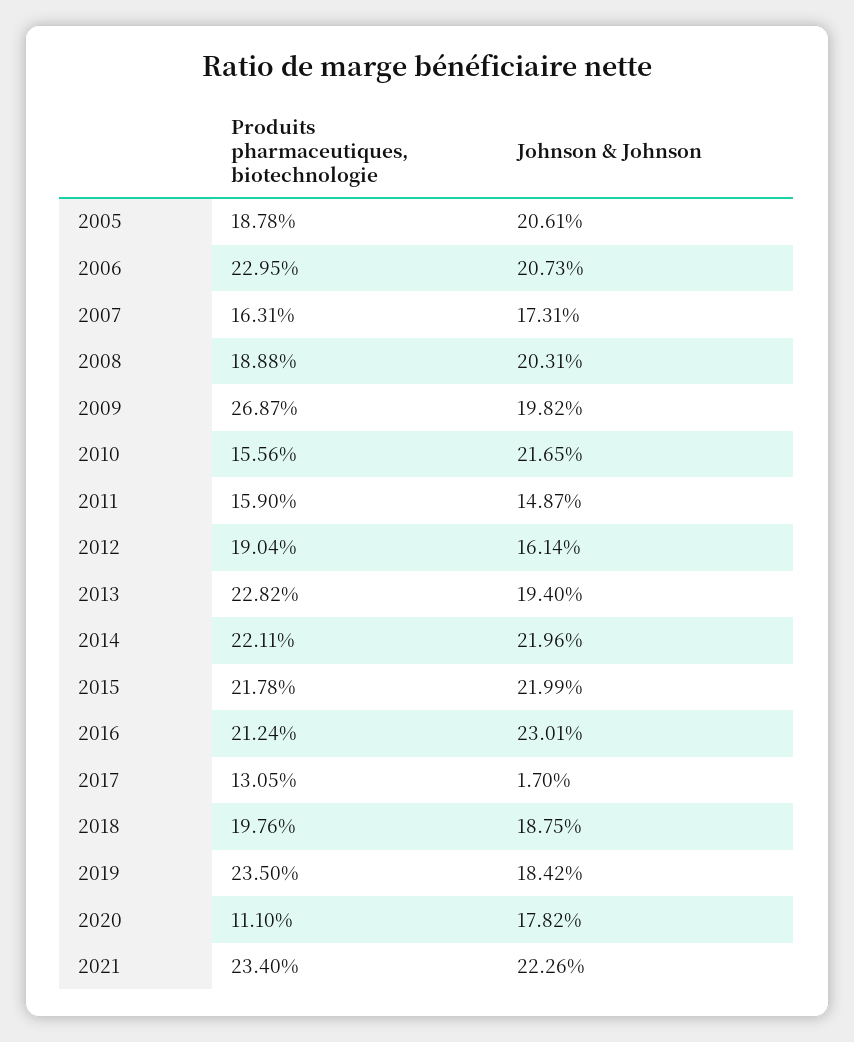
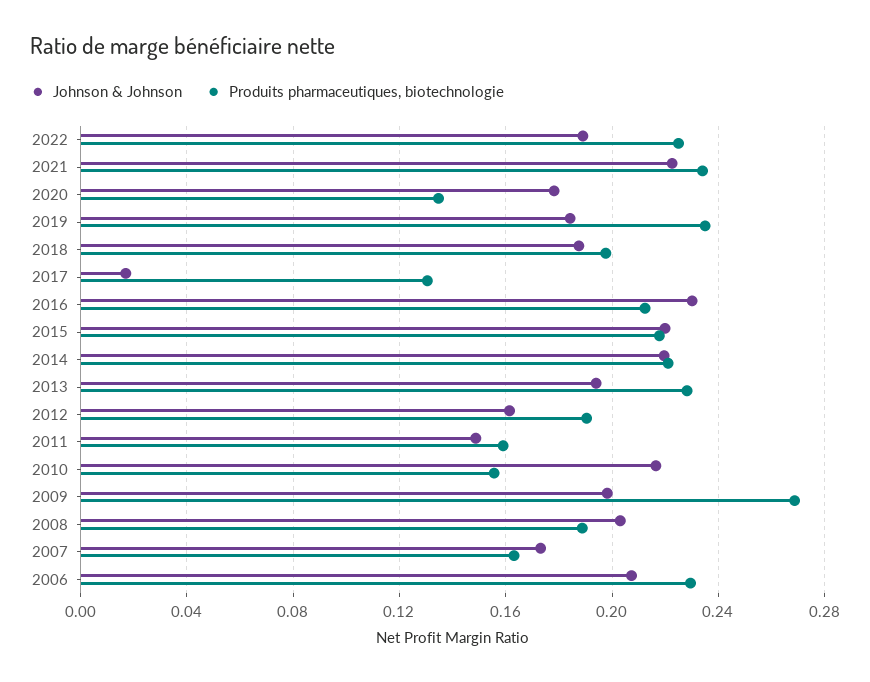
Produits pharmaceutiques, biotechnologie, 2005: 0.1878 -> none
Johnson & Johnson, 2005: 0.2061 -> none
Produits pharmaceutiques, biotechnologie, 2020: 0.111 -> 0.135
Johnson & Johnson, 2022: none -> 0.19
Produits pharmaceutiques, biotechnologie, 2022: none -> 0.225

